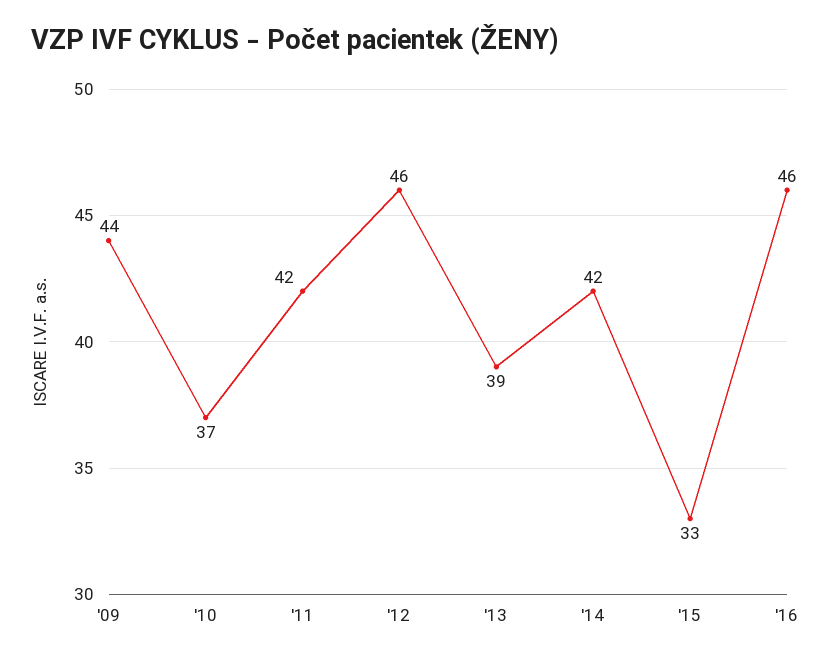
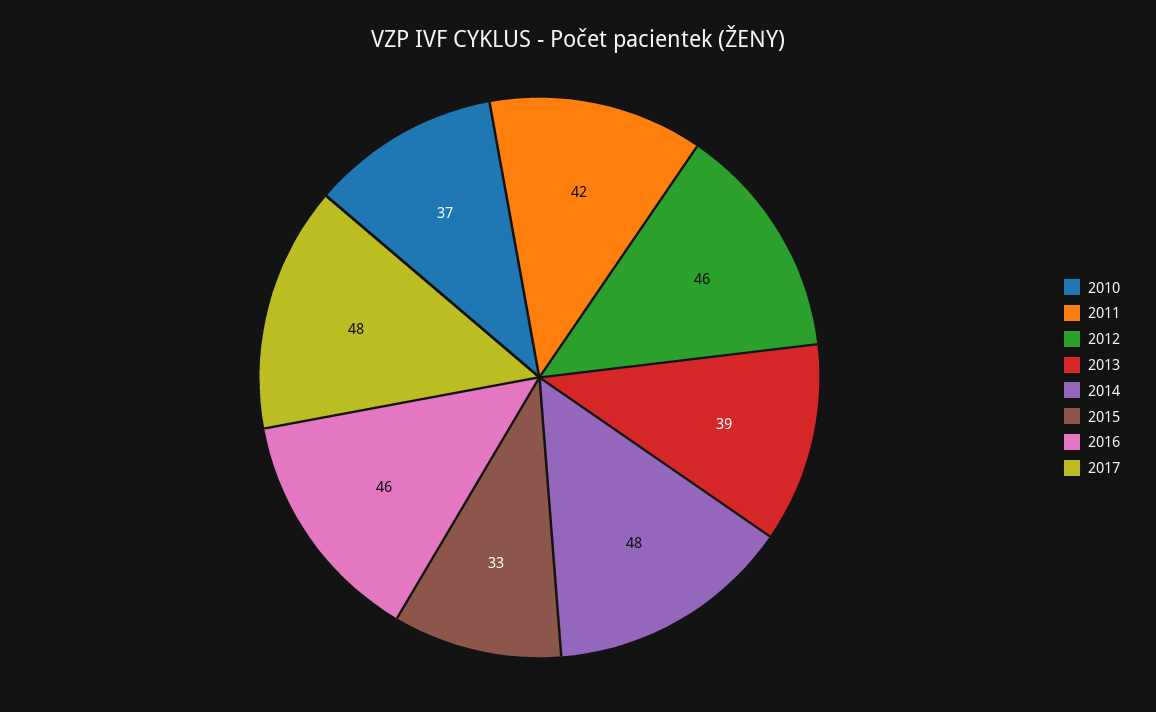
'09: 44 -> none
'14: 42 -> 48
2017: none -> 48

